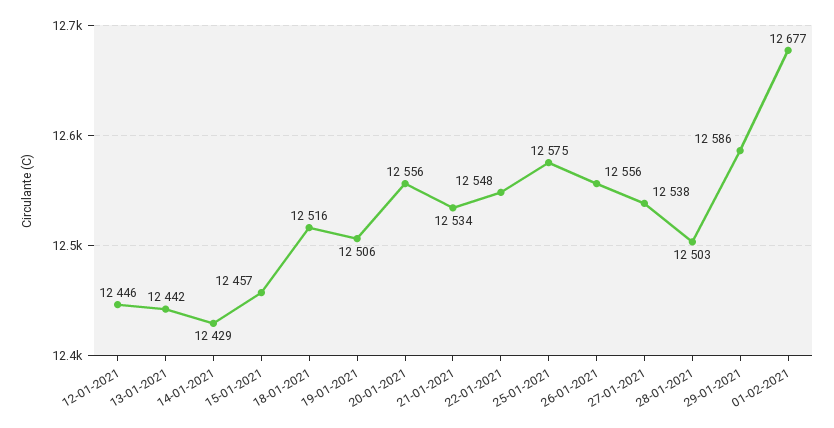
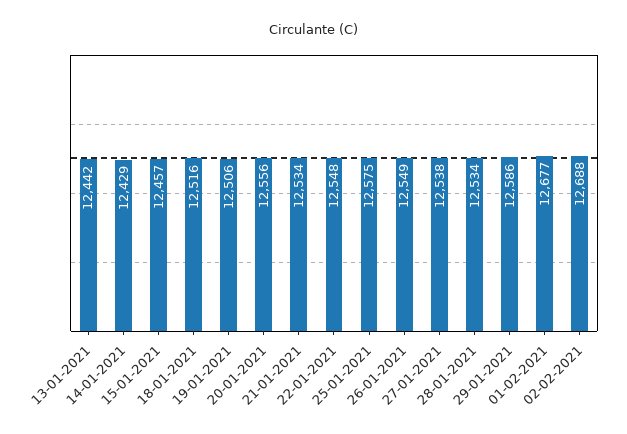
12-01-2021: 12446 -> none
26-01-2021: 12556 -> 12549
28-01-2021: 12503 -> 12534
02-02-2021: none -> 12688

